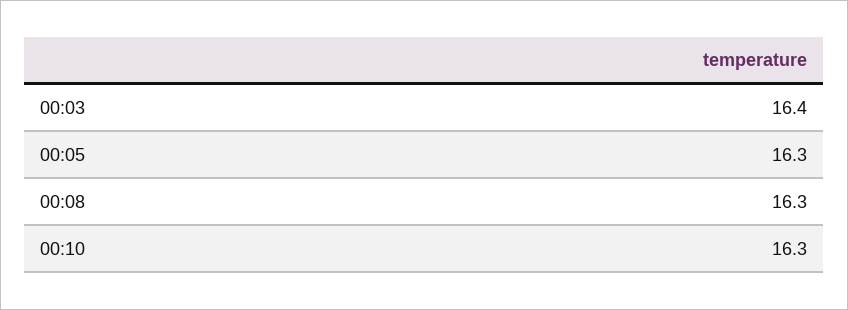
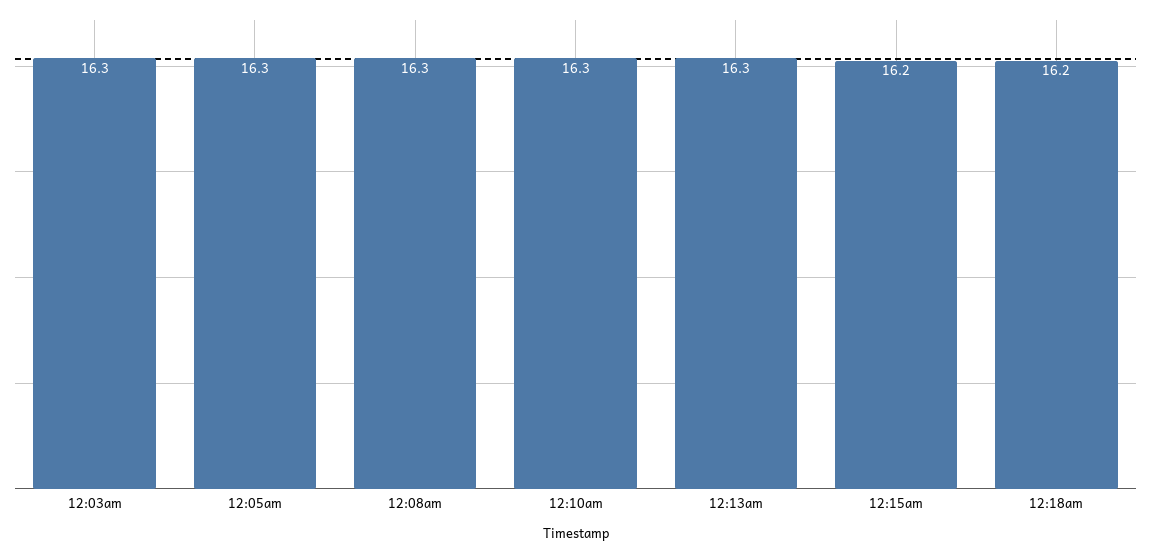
00:03: 16.4 -> 16.3
12:13am: none -> 16.3
12:15am: none -> 16.2
12:18am: none -> 16.2

